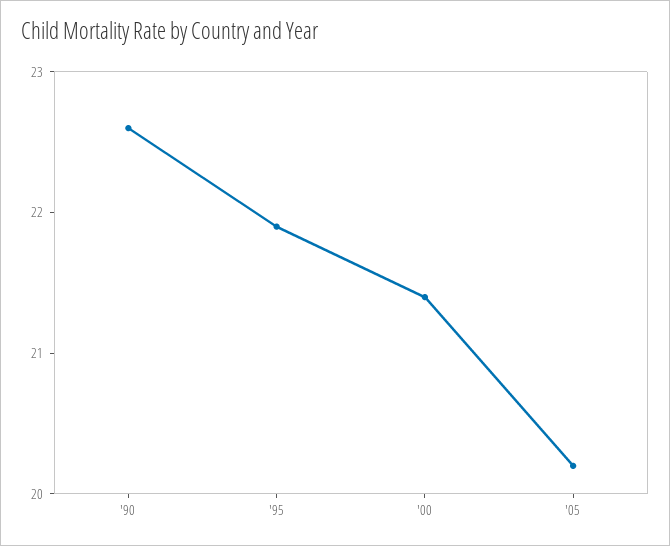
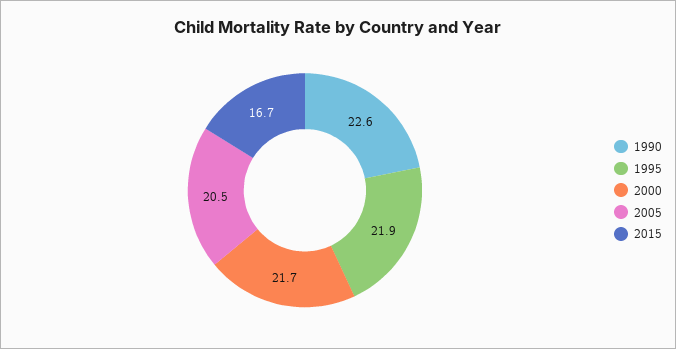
'00: 21.4 -> 21.7
'05: 20.2 -> 20.5
2015: none -> 16.7

